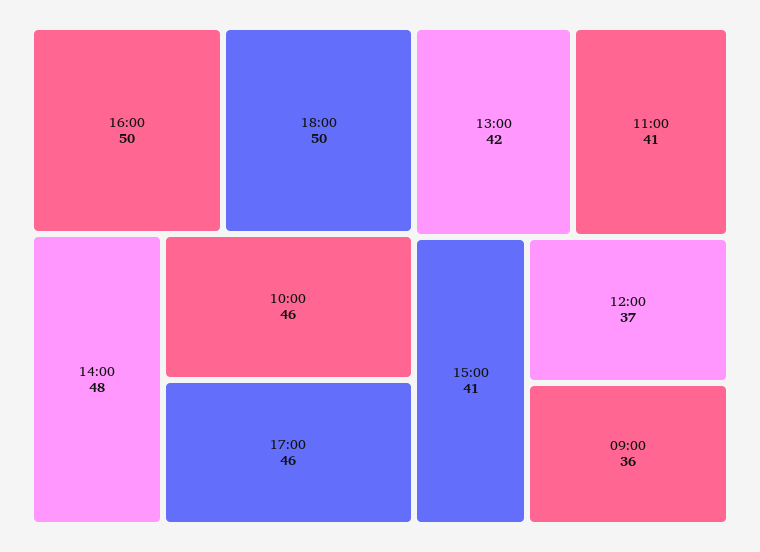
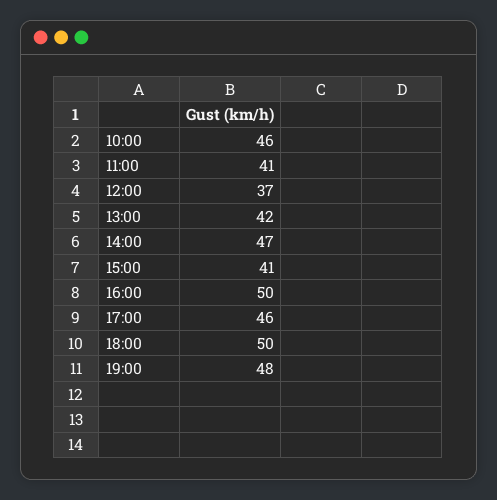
14:00: 48 -> 47
09:00: 36 -> none
19:00: none -> 48

